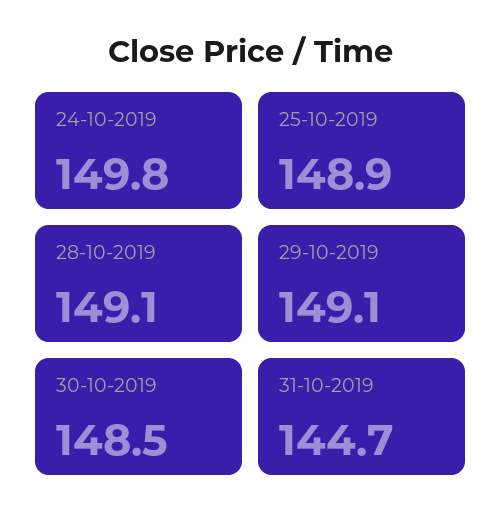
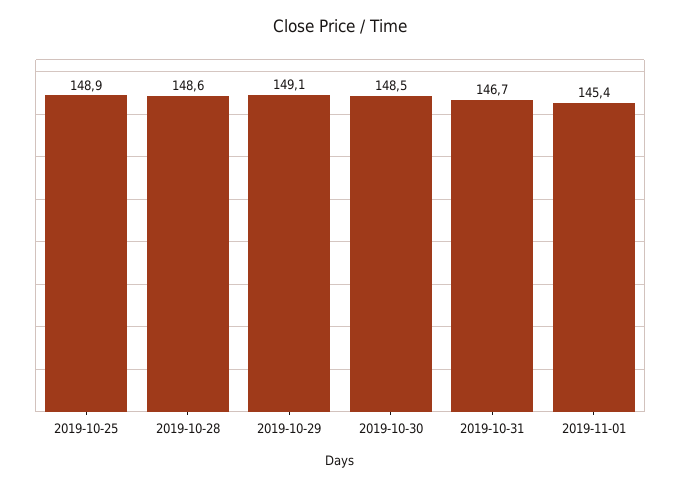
24-10-2019: 149.8 -> none
28-10-2019: 149.1 -> 148.6
31-10-2019: 144.7 -> 146.7
2019-11-01: none -> 145.4

